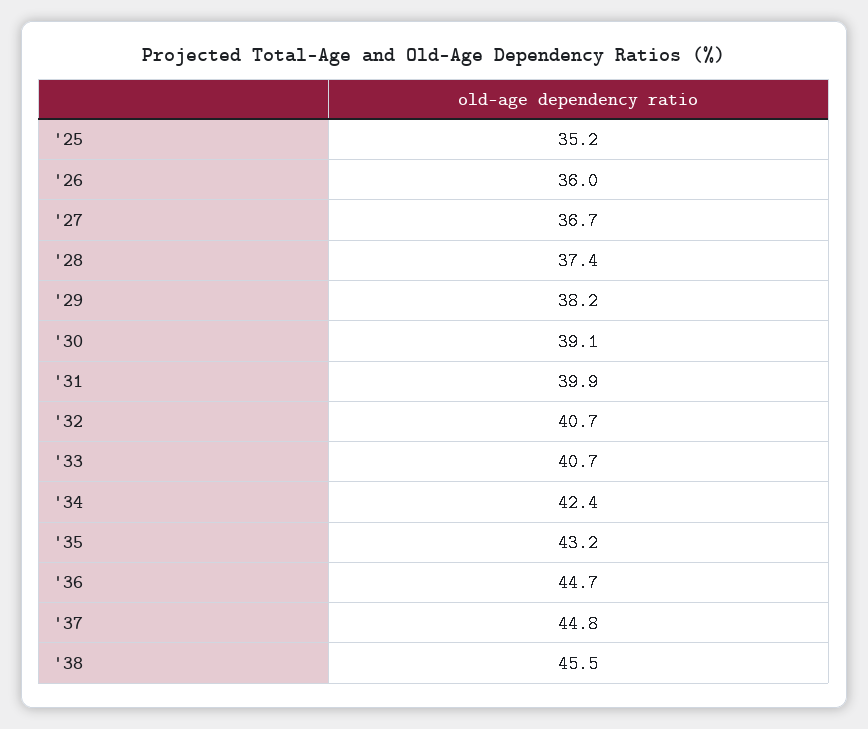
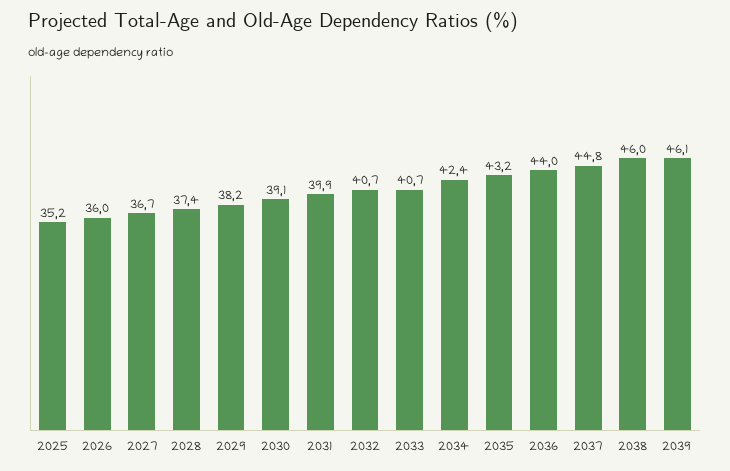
'36: 44.7 -> 44
'38: 45.5 -> 46
2039: none -> 46.1

